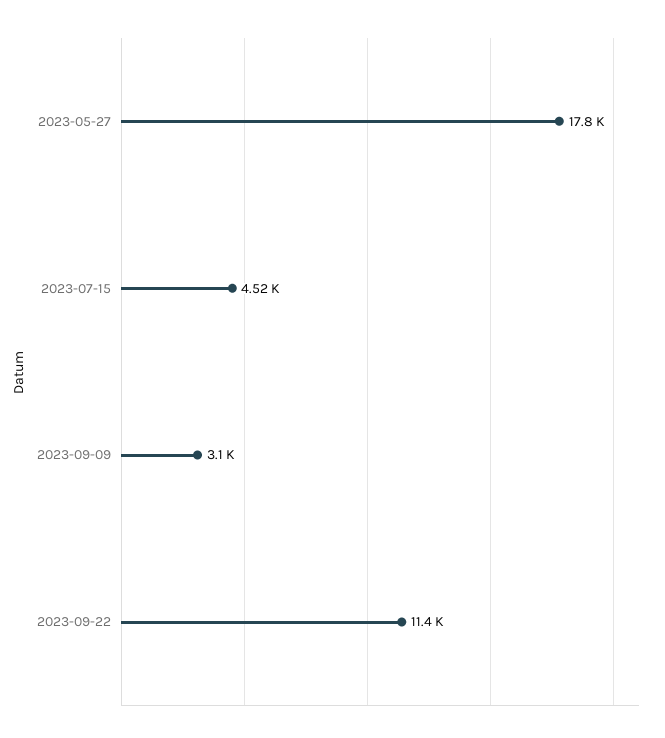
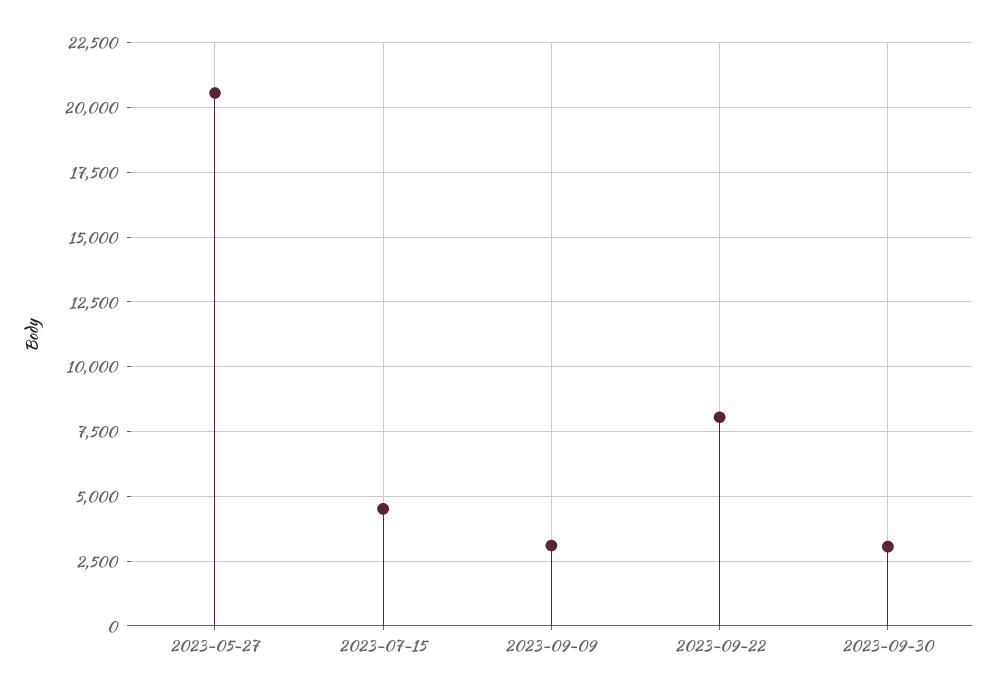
2023-05-27: 17800 -> 20500
2023-09-22: 11400 -> 8000
2023-09-30: none -> 3000

